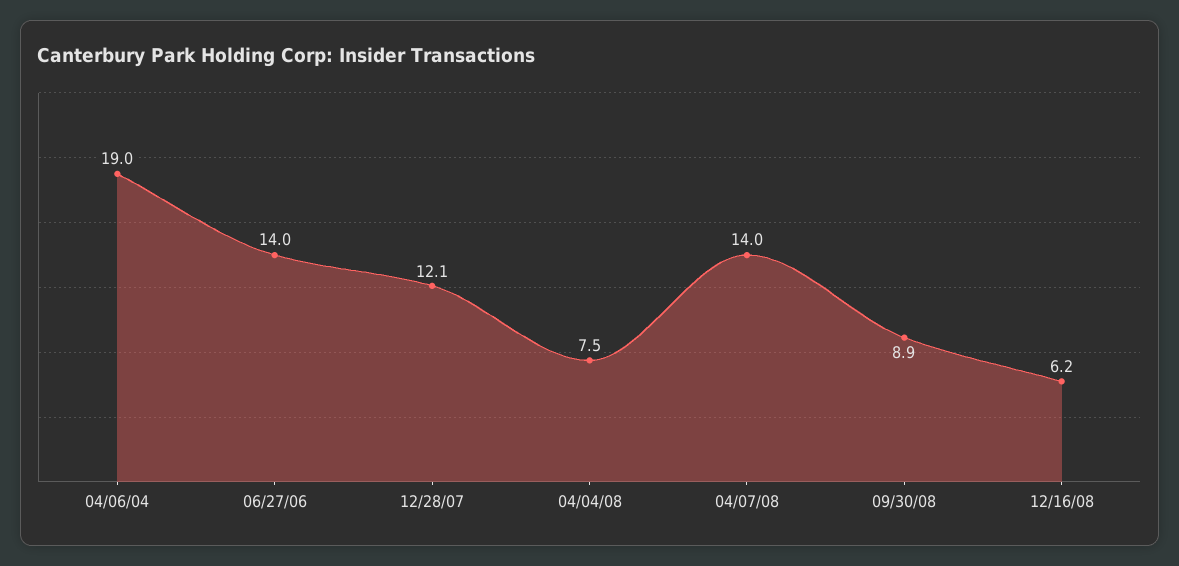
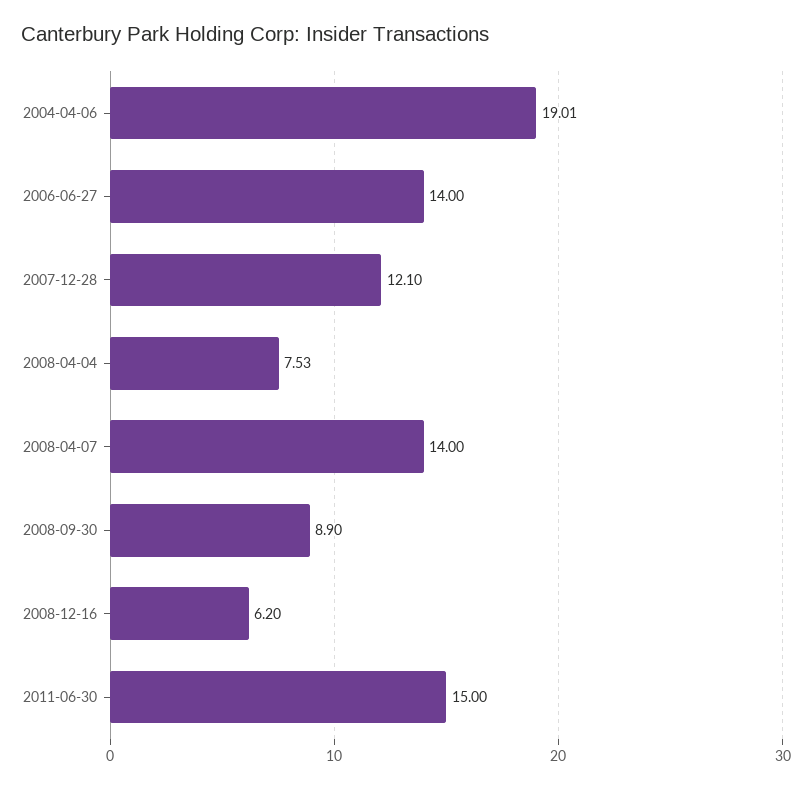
2011-06-30: none -> 15

